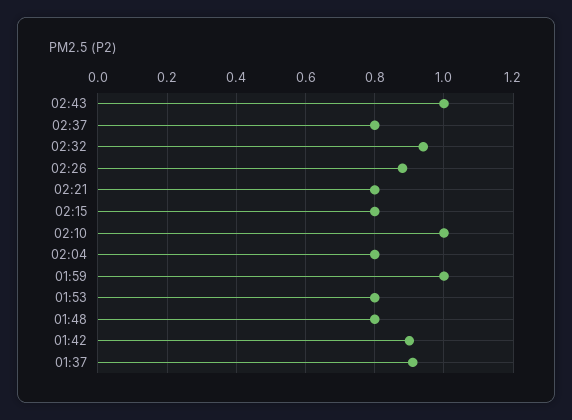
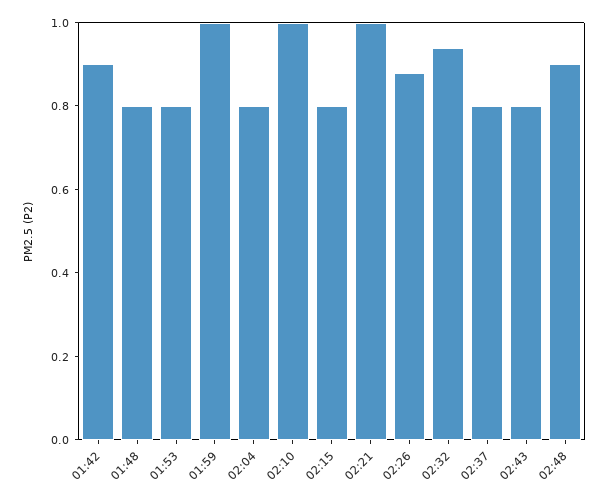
02:43: 1 -> 0.8
02:21: 0.8 -> 1
01:37: 0.9 -> none
02:48: none -> 0.9

